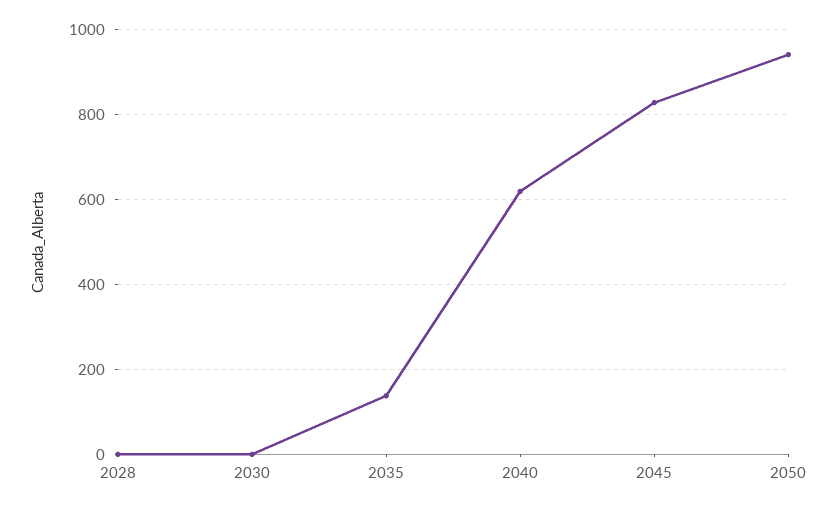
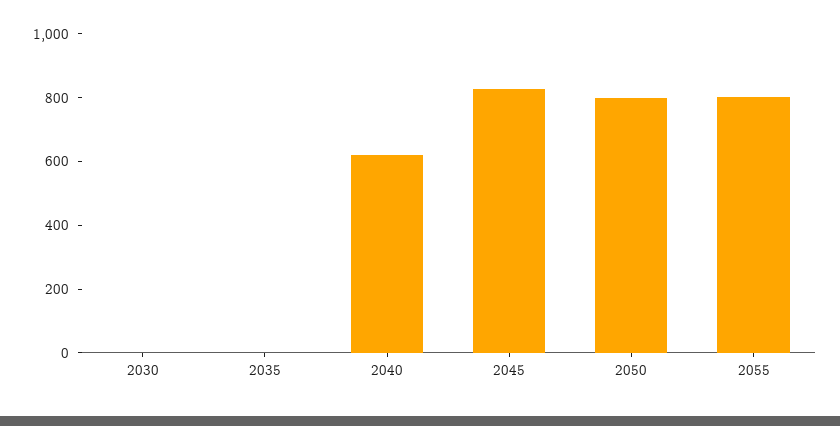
2028: 0 -> none
2035: 140 -> 0
2050: 940 -> 800
2055: none -> 800

